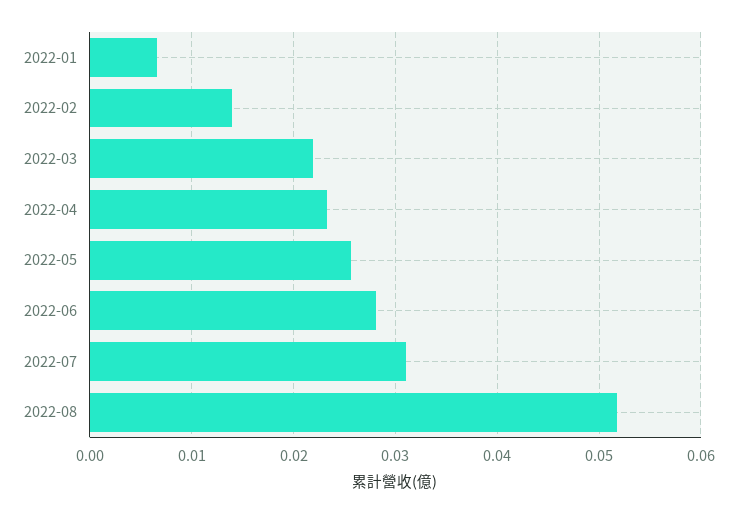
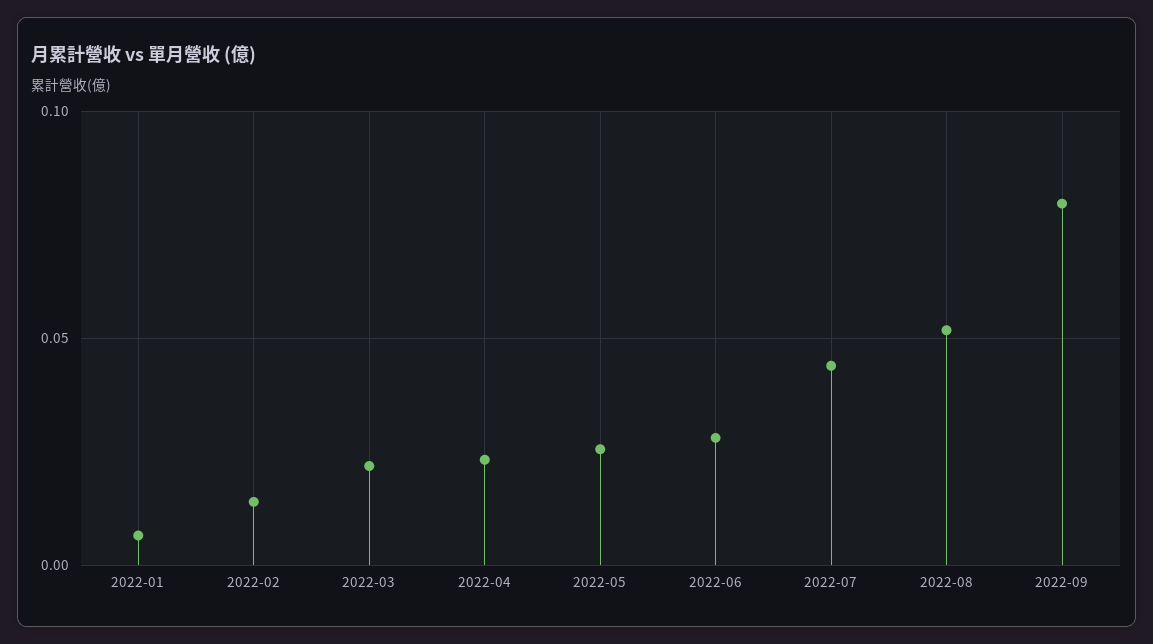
2022-07: 0.031 -> 0.045
2022-09: none -> 0.08

